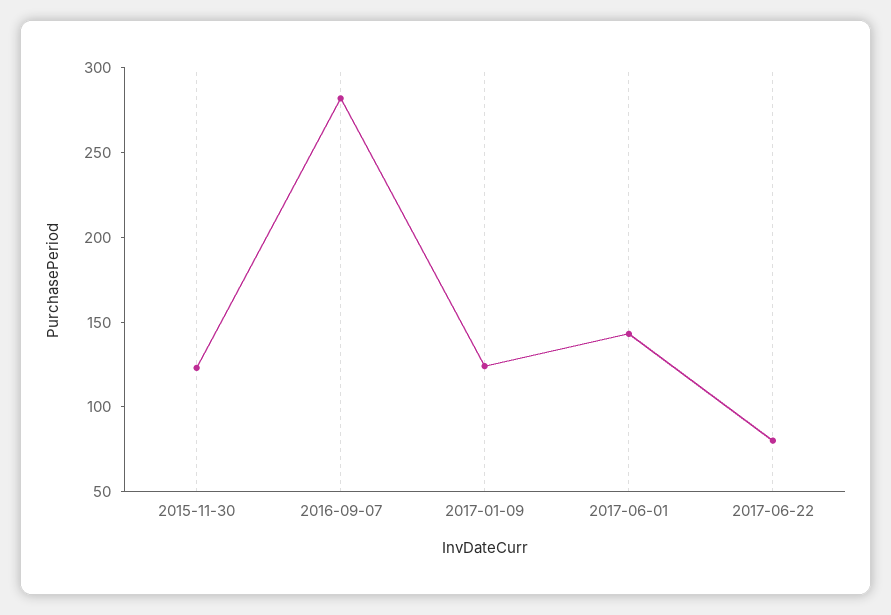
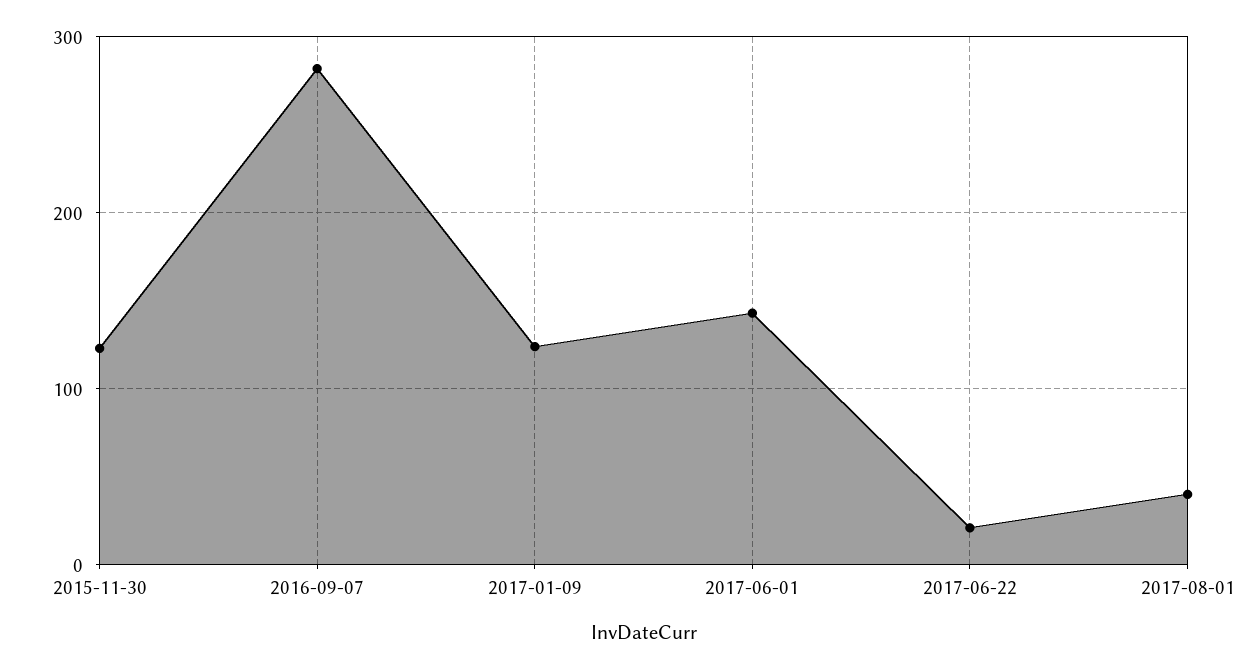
2017-06-22: 80 -> 20
2017-08-01: none -> 40

